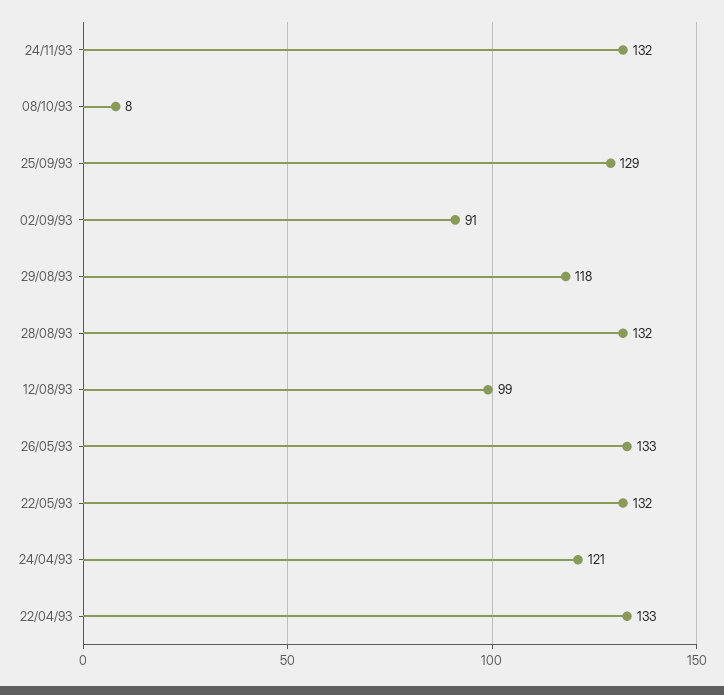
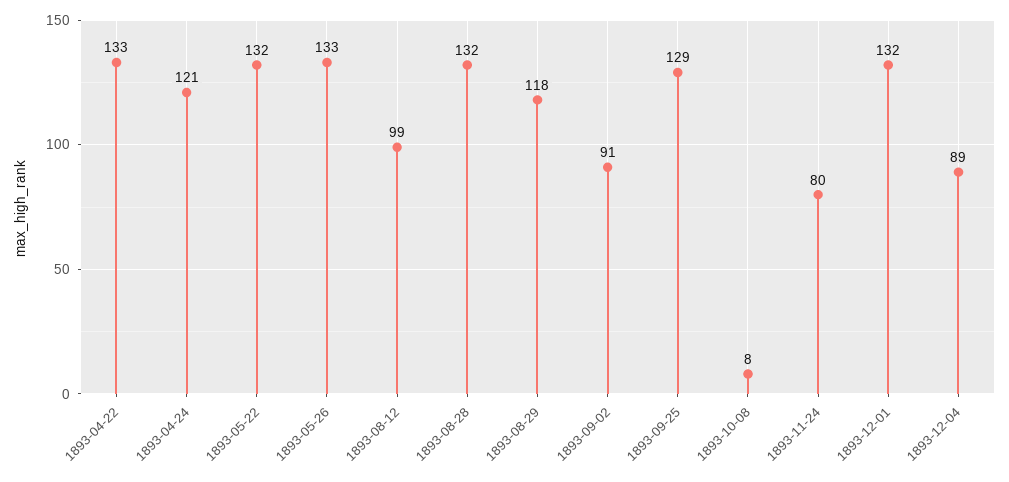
24/11/93: 132 -> 80
1893-12-01: none -> 132
1893-12-04: none -> 89

